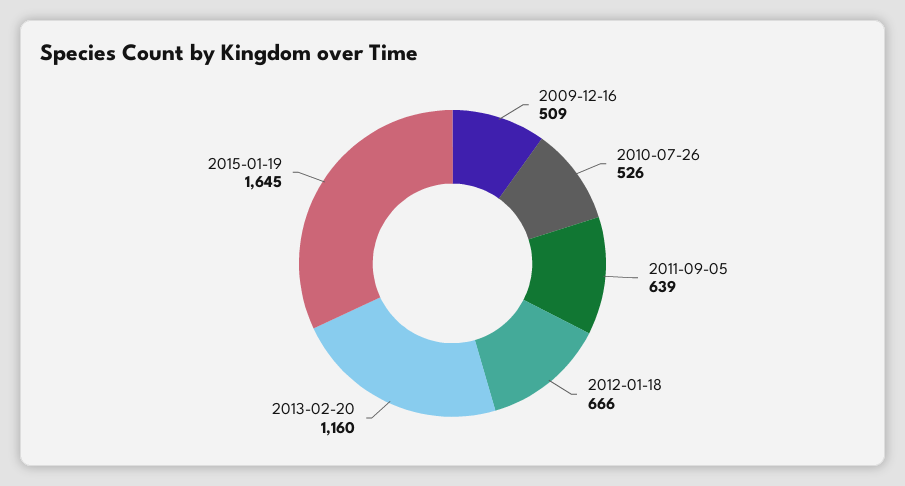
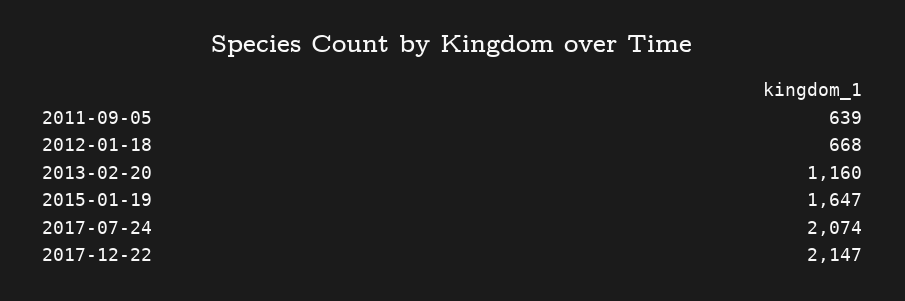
2009-12-16: 509 -> none
2010-07-26: 526 -> none
2012-01-18: 666 -> 668
2015-01-19: 1645 -> 1647
2017-07-24: none -> 2074
2017-12-22: none -> 2147

